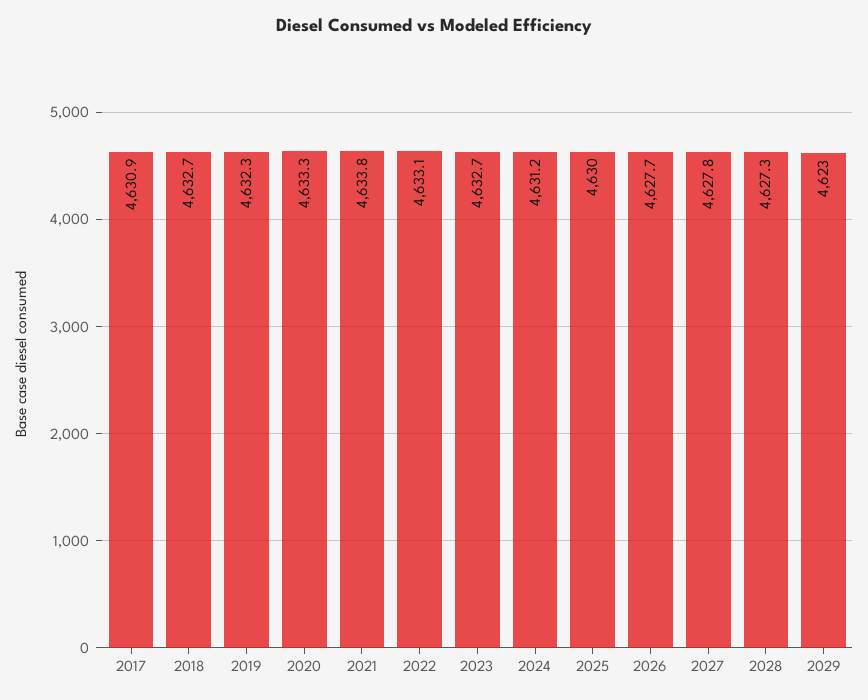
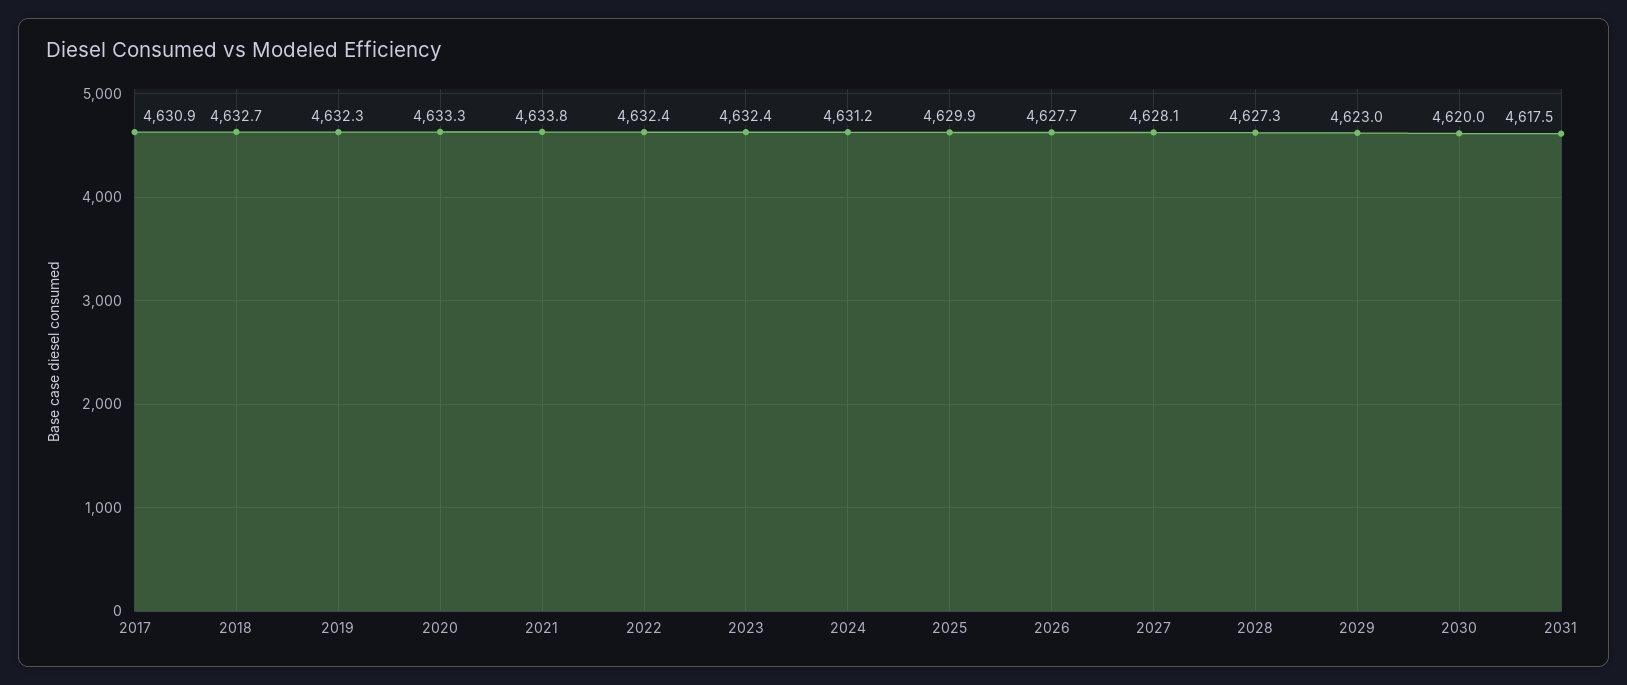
2022: 4633.1 -> 4632.4
2023: 4632.7 -> 4632.4
2025: 4630 -> 4629.9
2027: 4627.8 -> 4628.1
2030: none -> 4620
2031: none -> 4617.5

